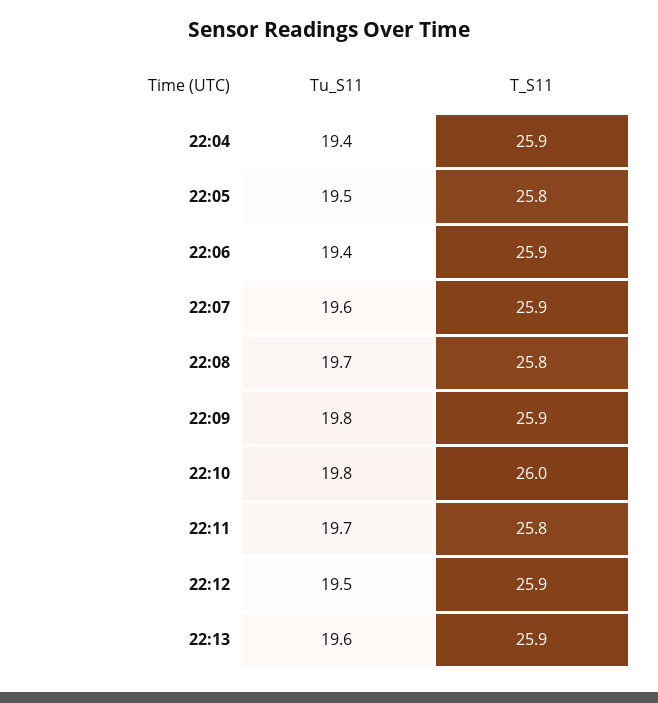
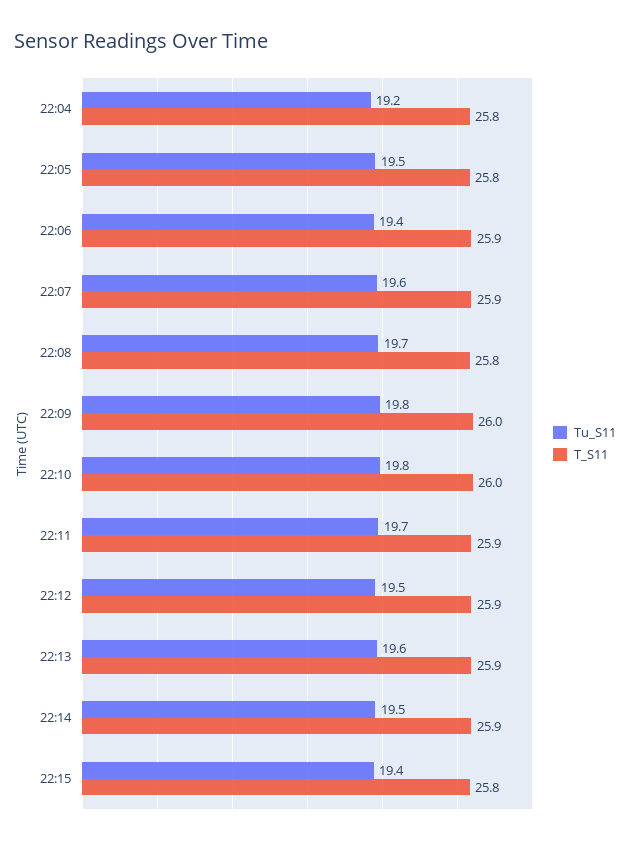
Tu_S11, 22:04: 19.4 -> 19.2
T_S11, 22:04: 25.9 -> 25.8
T_S11, 22:09: 25.9 -> 26
T_S11, 22:11: 25.8 -> 25.9
Tu_S11, 22:14: none -> 19.5
T_S11, 22:14: none -> 25.9
Tu_S11, 22:15: none -> 19.4
T_S11, 22:15: none -> 25.8

